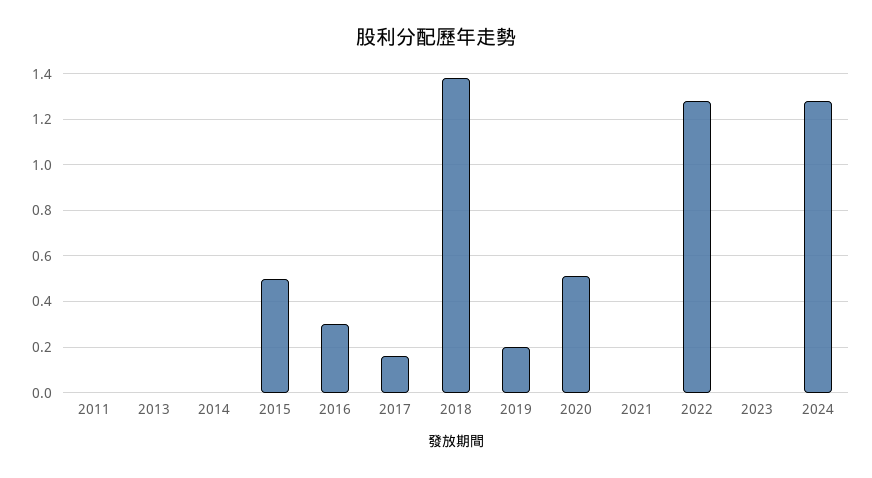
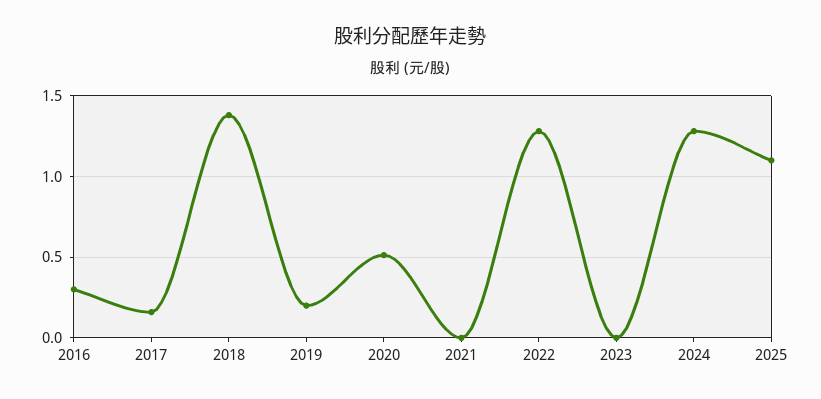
2011: 0 -> none
2013: 0 -> none
2014: 0 -> none
2015: 0.5 -> none
2025: none -> 1.1

